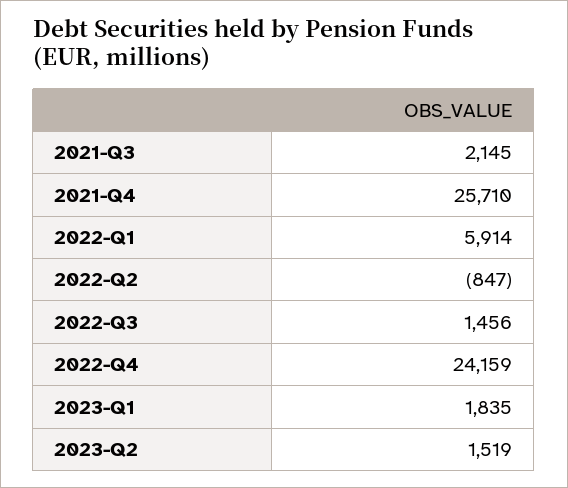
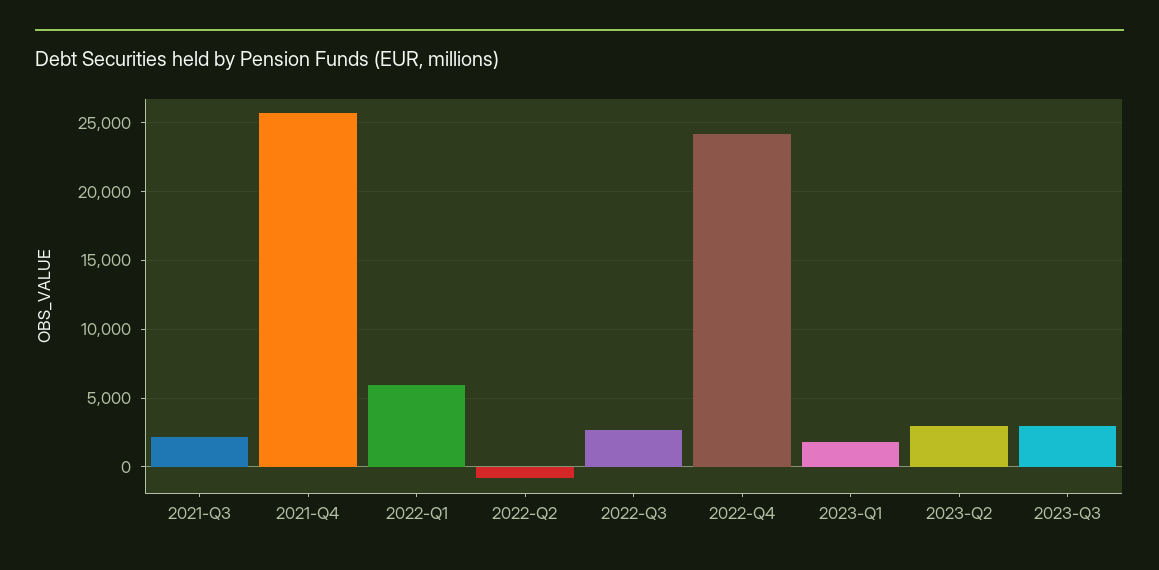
2022-Q3: 1456 -> 2500
2023-Q2: 1519 -> 3000
2023-Q3: none -> 3000

